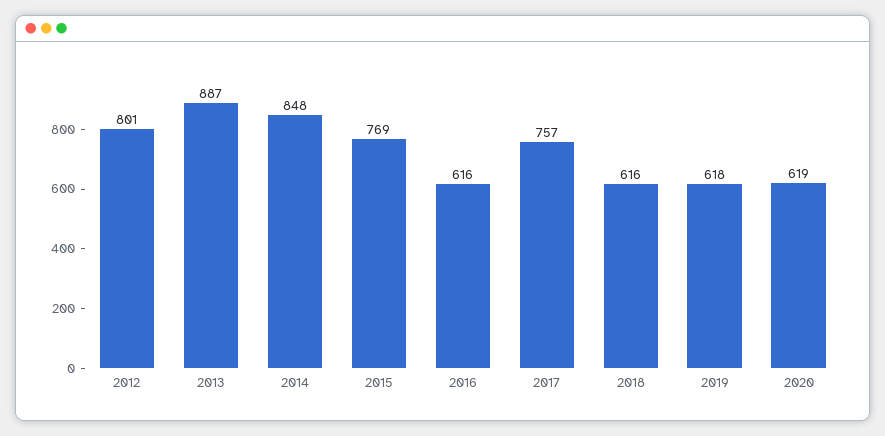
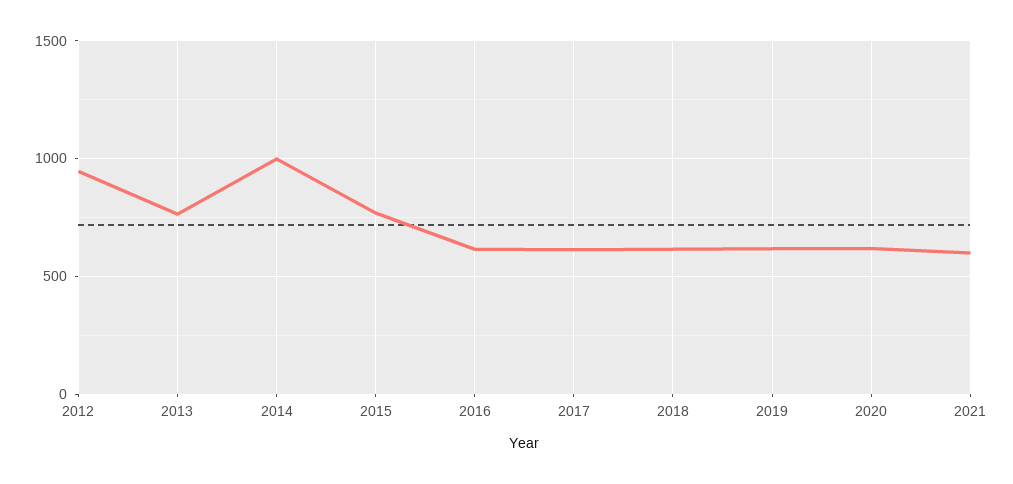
2012: 801 -> 950
2013: 887 -> 750
2014: 848 -> 1000
2017: 757 -> 600
2021: none -> 600

